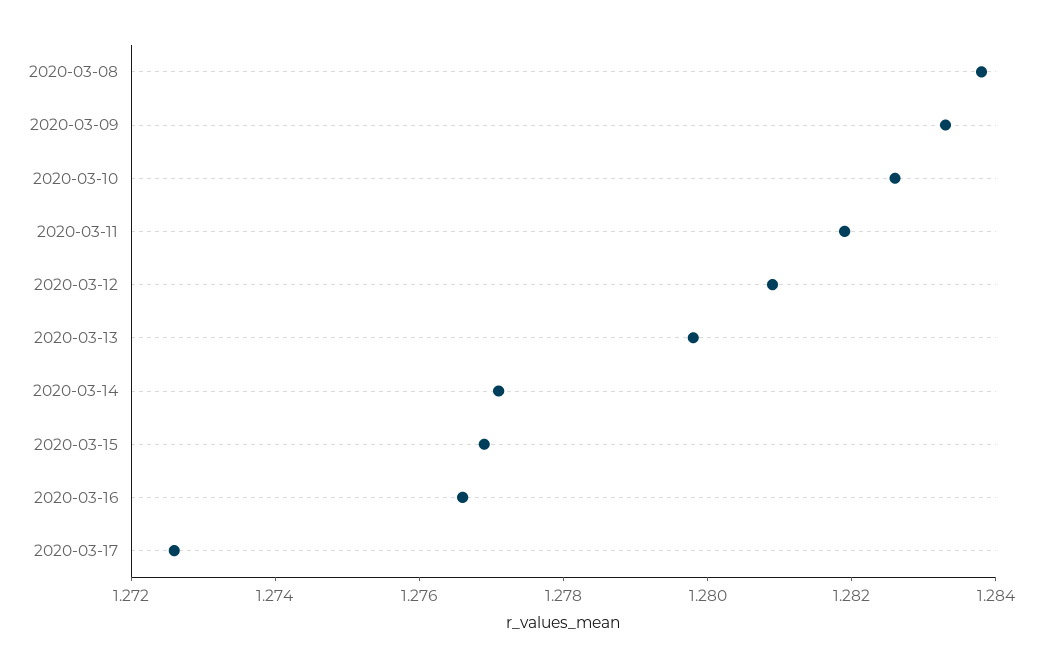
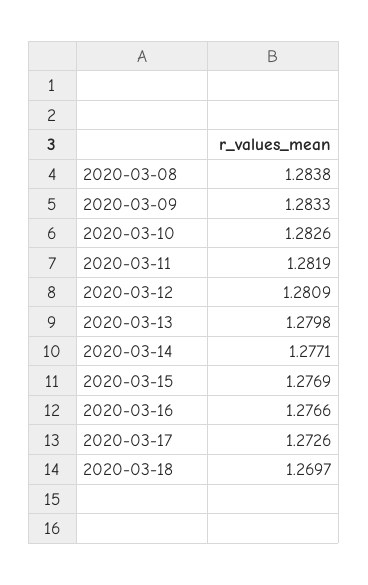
2020-03-18: none -> 1.2697

